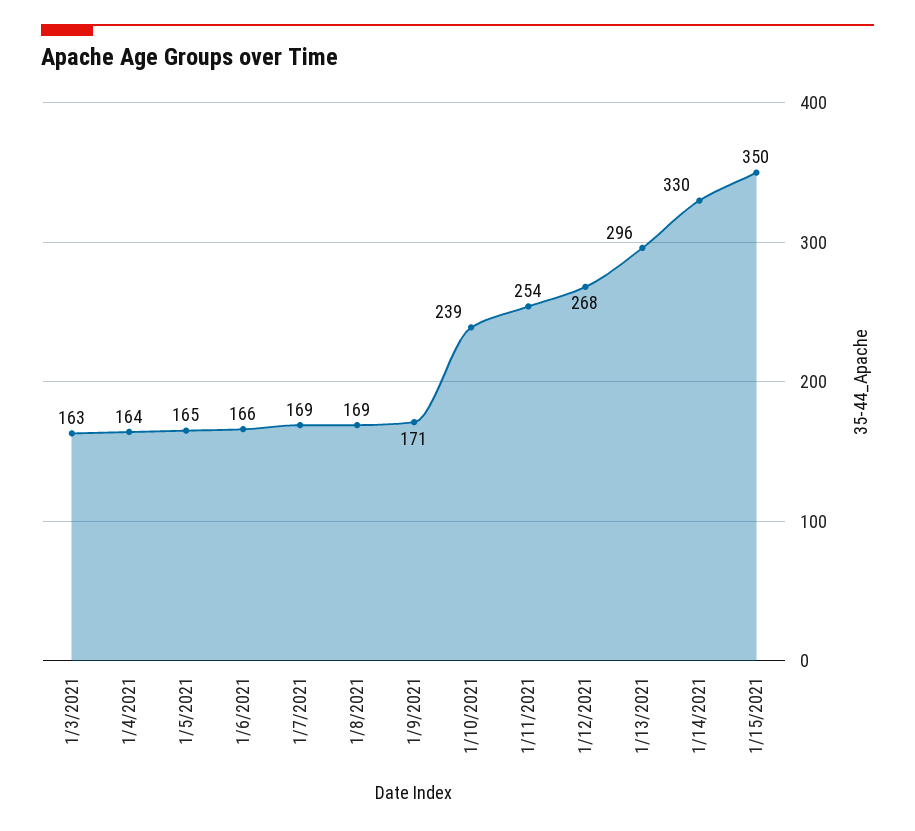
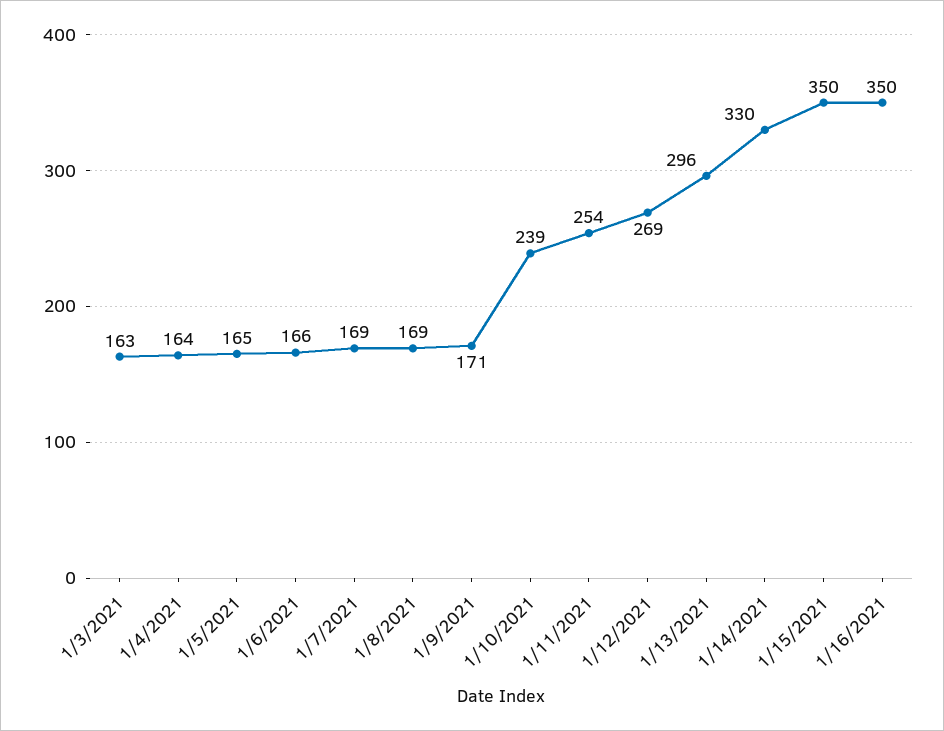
1/12/2021: 268 -> 269
1/16/2021: none -> 350

